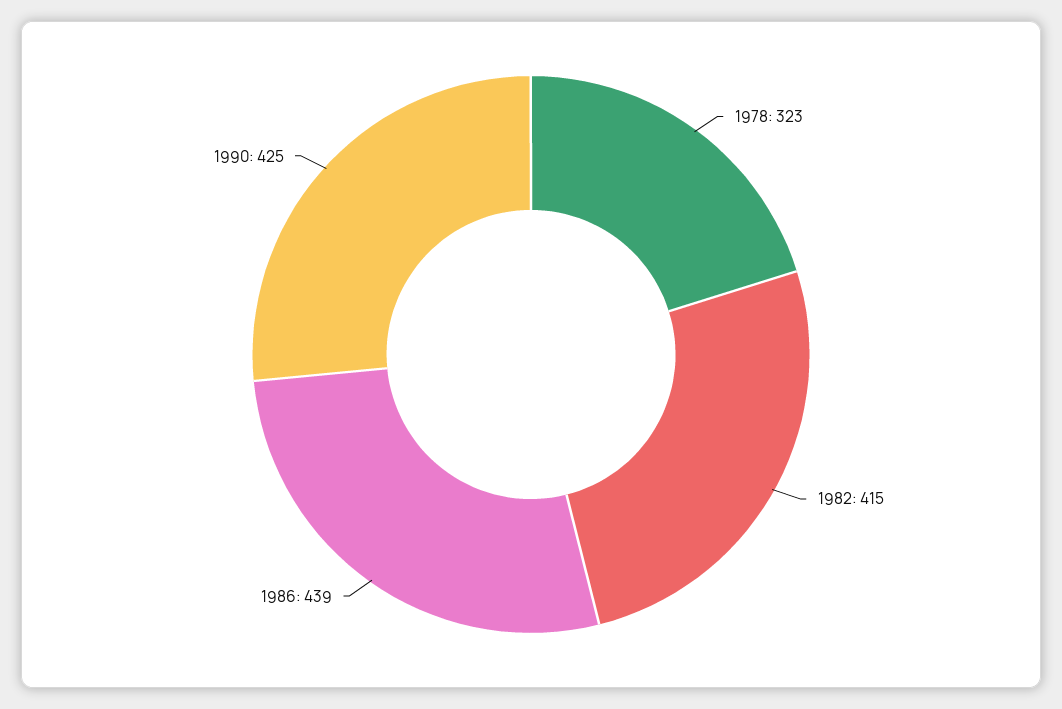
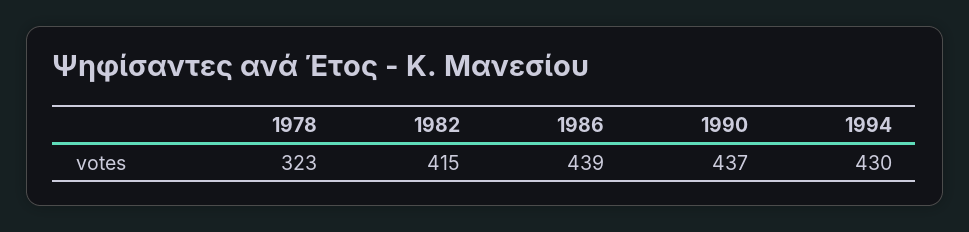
1990: 425 -> 437
1994: none -> 430

